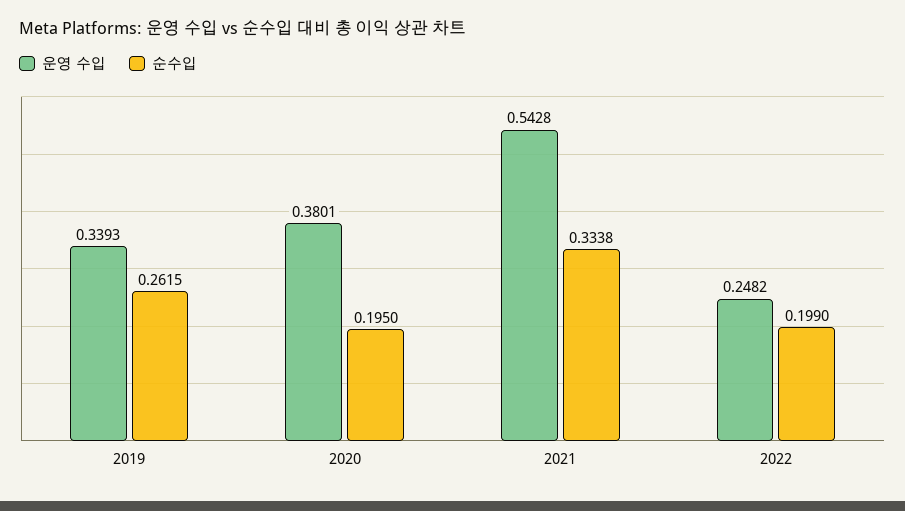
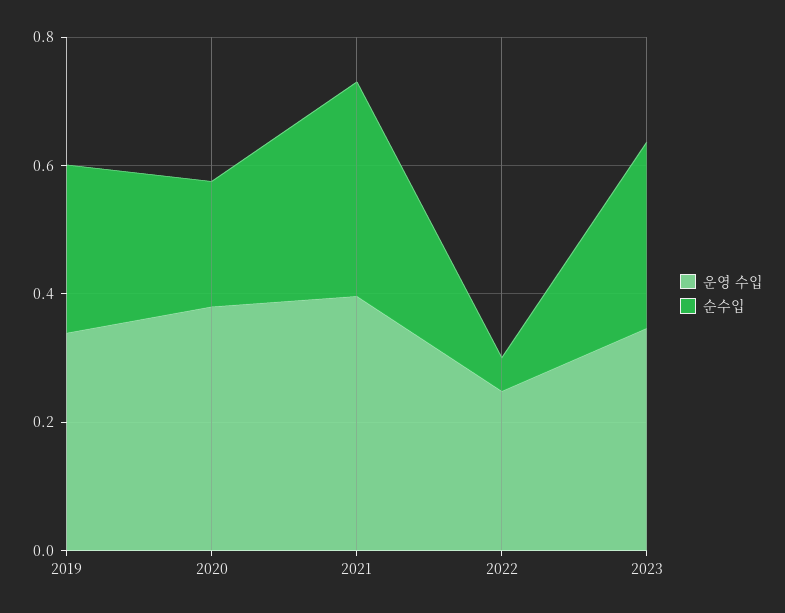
운영 수입, 2021: 0.5428 -> 0.4
순수입, 2022: 0.199 -> 0.05
운영 수입, 2023: none -> 0.35
순수입, 2023: none -> 0.3

